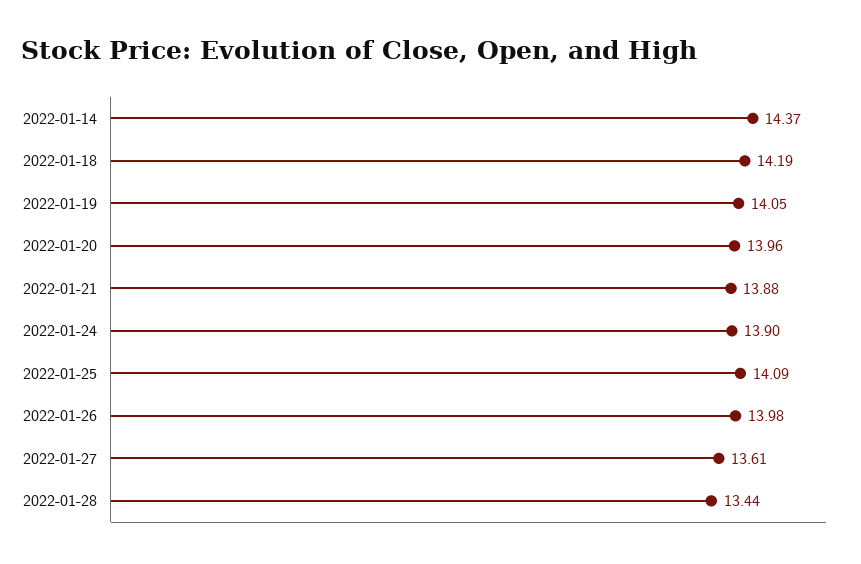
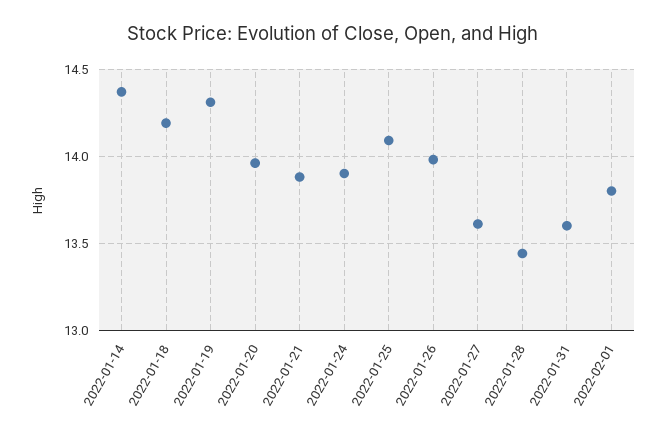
2022-01-19: 14.05 -> 14.3
2022-01-31: none -> 13.6
2022-02-01: none -> 13.8

